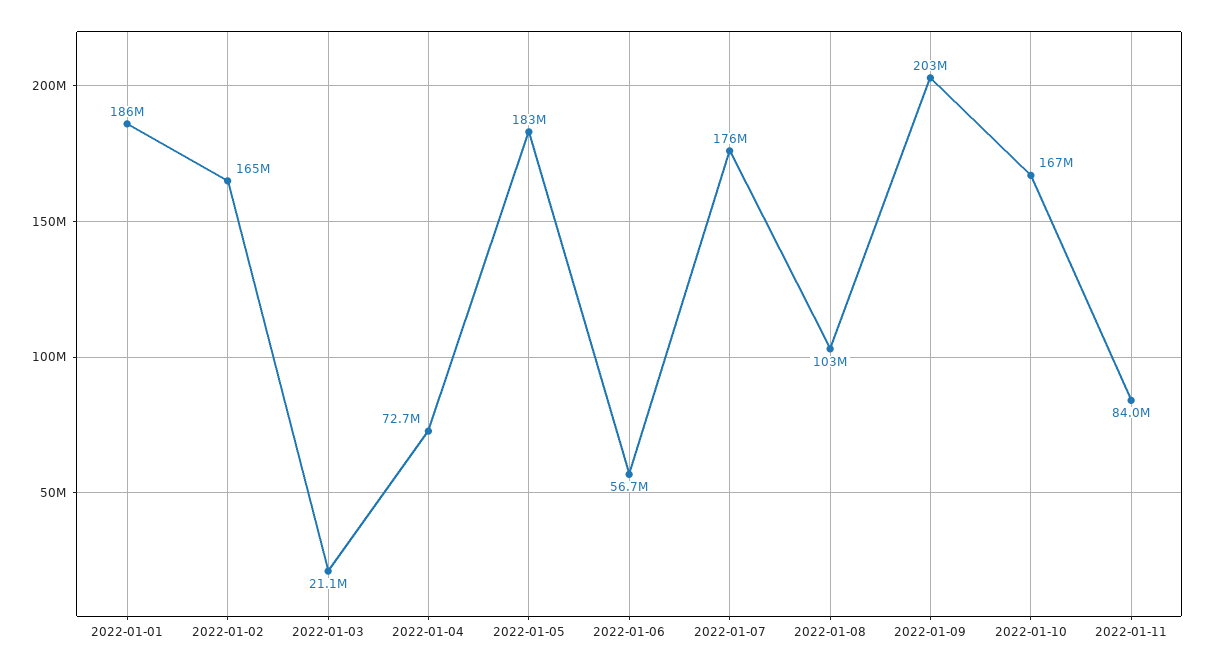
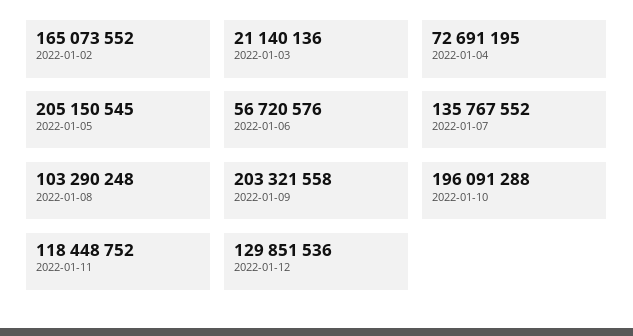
2022-01-01: 186000000 -> none
2022-01-05: 183000000 -> 205150545
2022-01-07: 176000000 -> 135767552
2022-01-10: 167000000 -> 196091288
2022-01-11: 84000000 -> 118448752
2022-01-12: none -> 129851536

